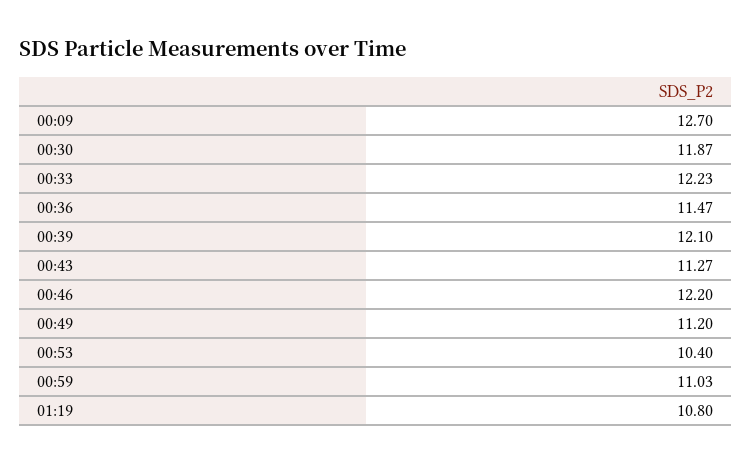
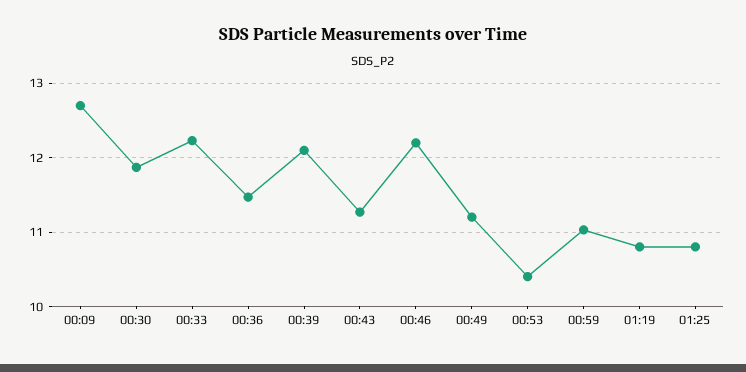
01:25: none -> 10.8

